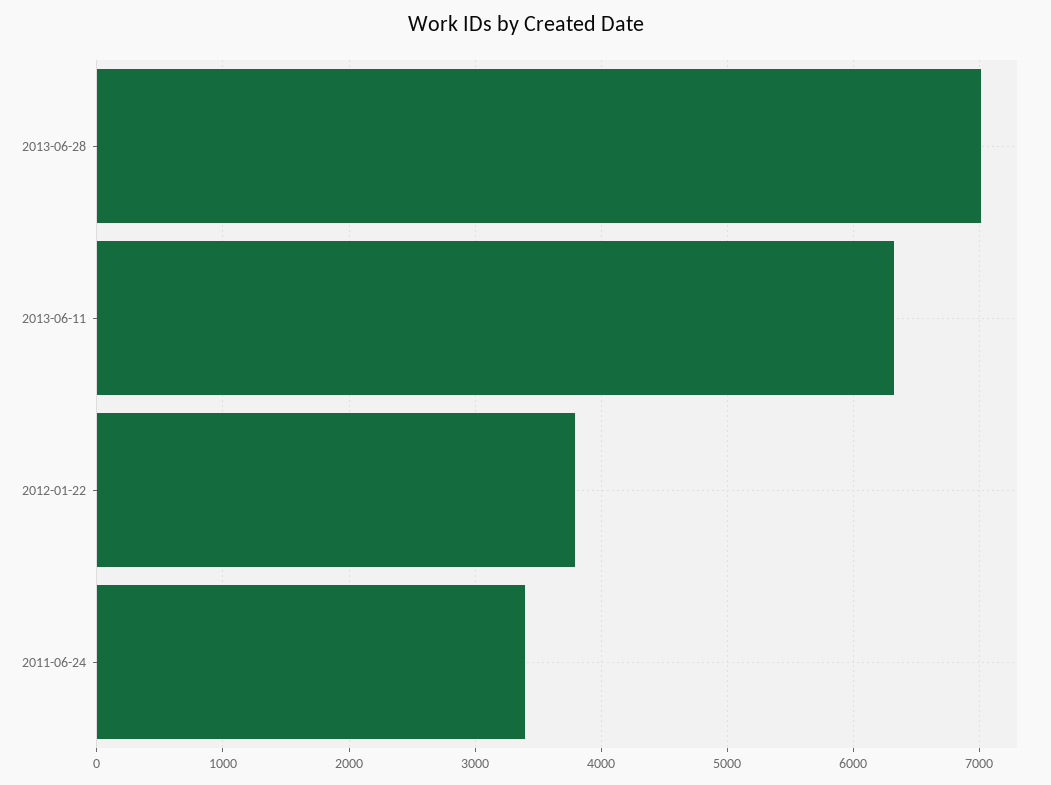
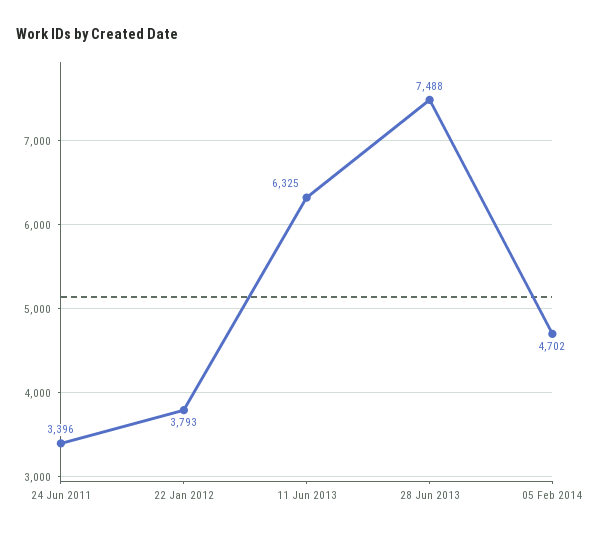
2013-06-28: 7000 -> 7488
05 Feb 2014: none -> 4702

